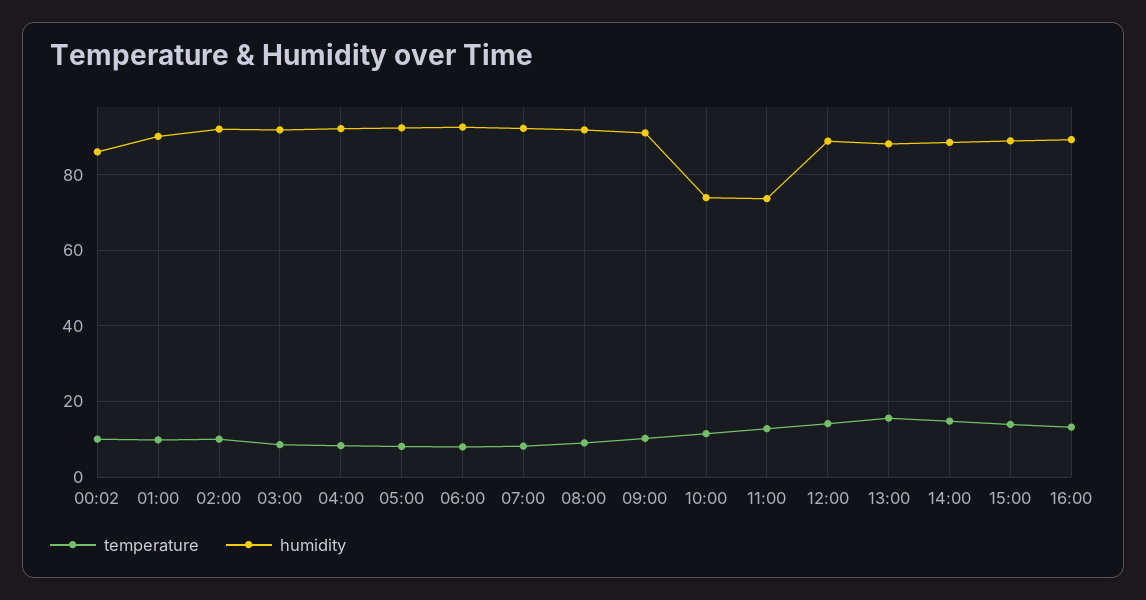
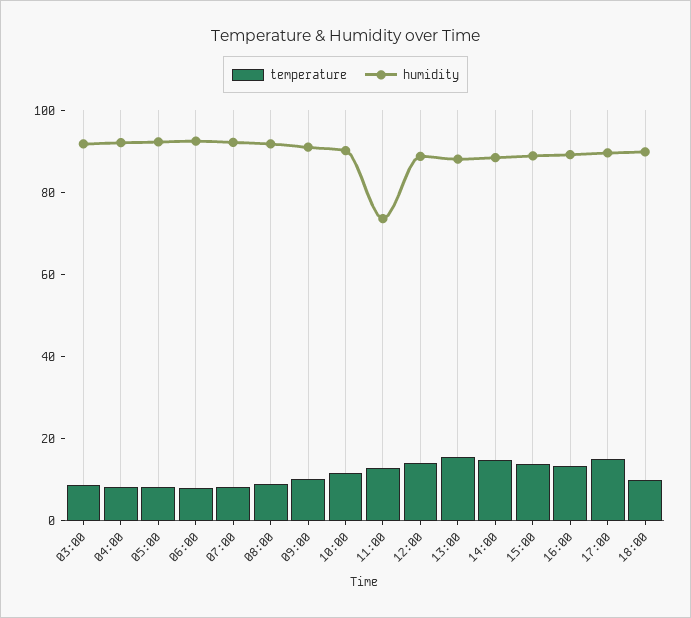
temperature, 00:02: 10 -> none
humidity, 00:02: 86 -> none
temperature, 01:00: 10 -> none
humidity, 01:00: 90 -> none
temperature, 02:00: 10 -> none
humidity, 02:00: 92 -> none
humidity, 10:00: 74 -> 90
temperature, 17:00: none -> 15
humidity, 17:00: none -> 90
temperature, 18:00: none -> 10
humidity, 18:00: none -> 90

